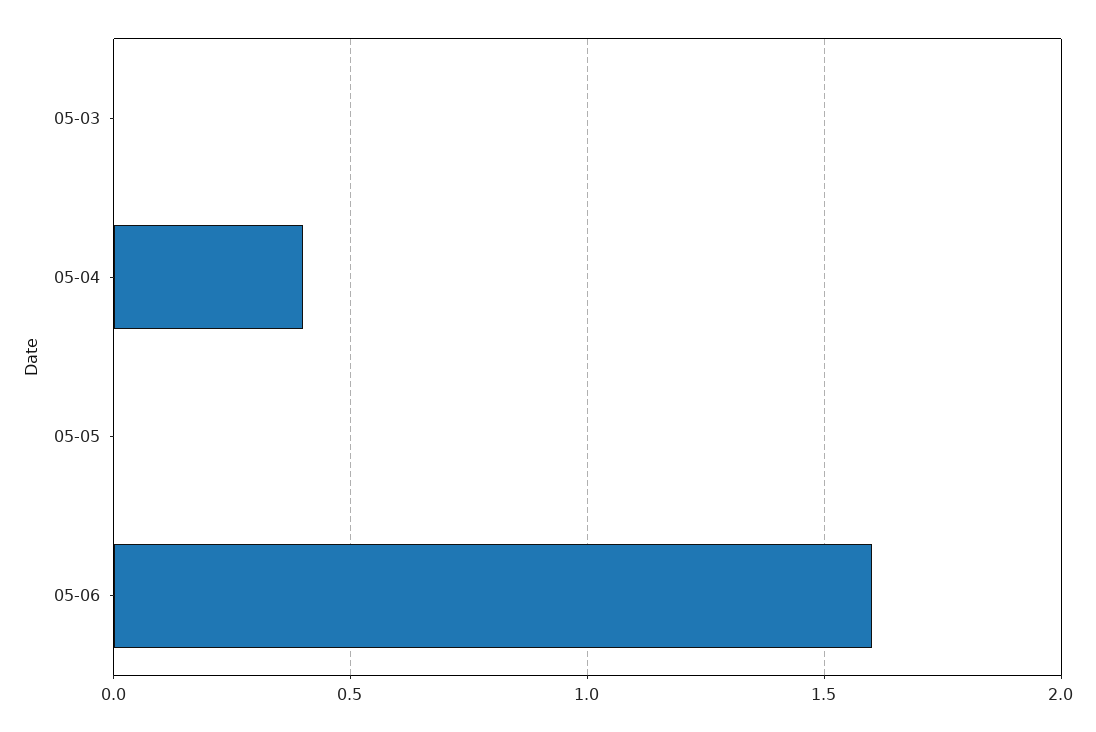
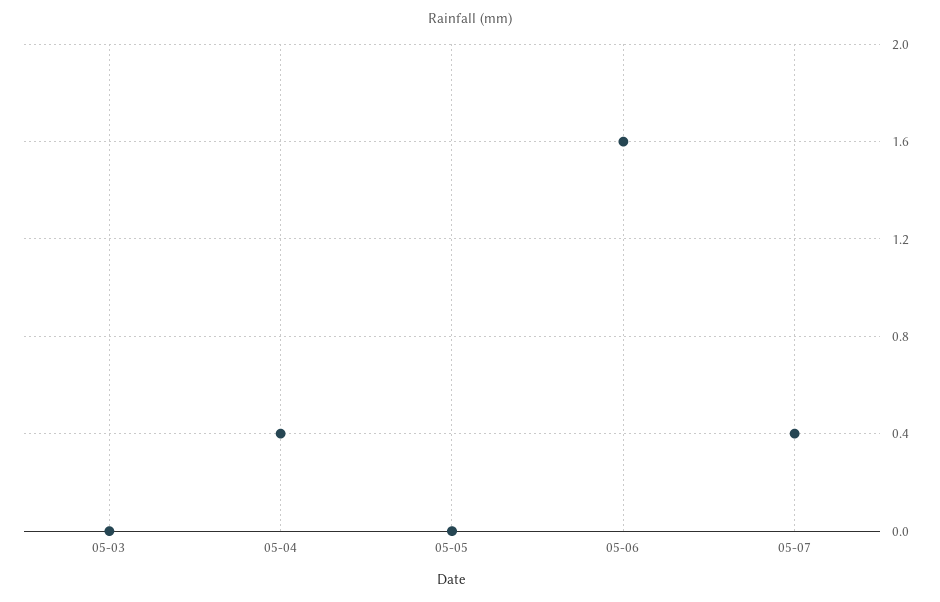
05-07: none -> 0.4

